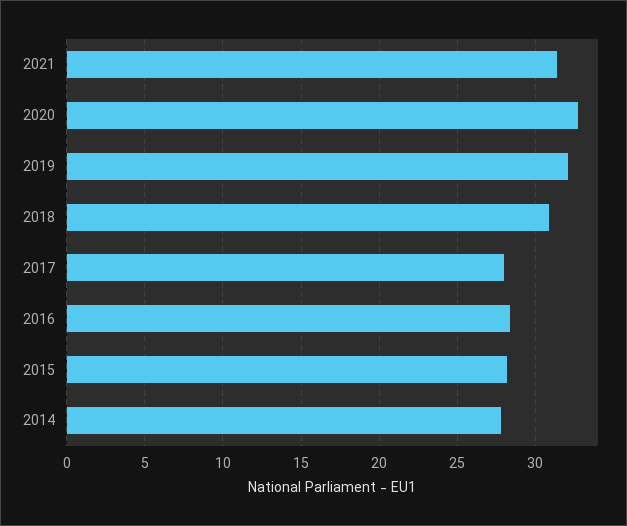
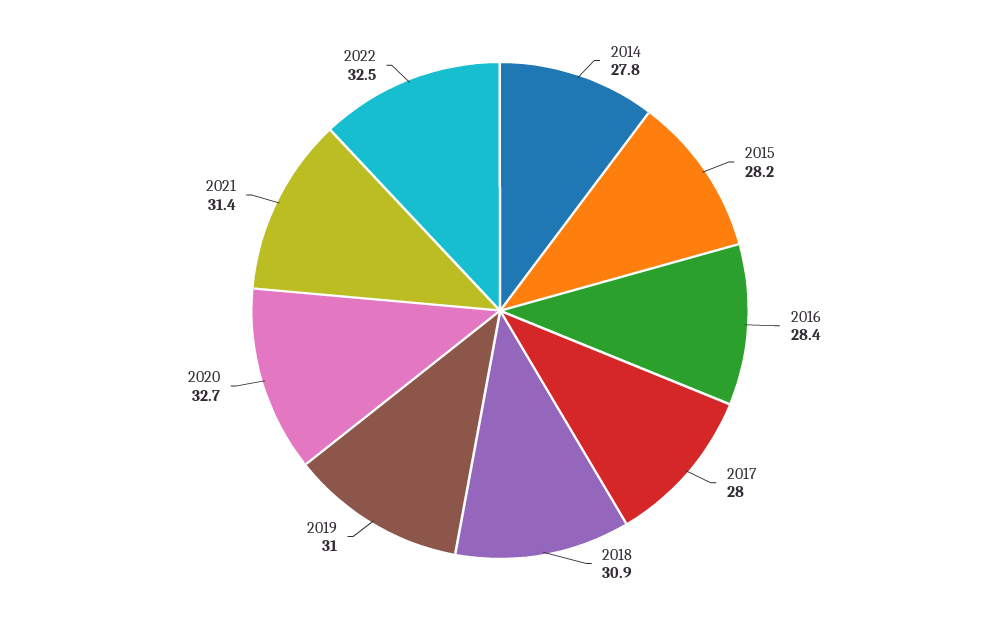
2019: 32 -> 31
2022: none -> 32.5

